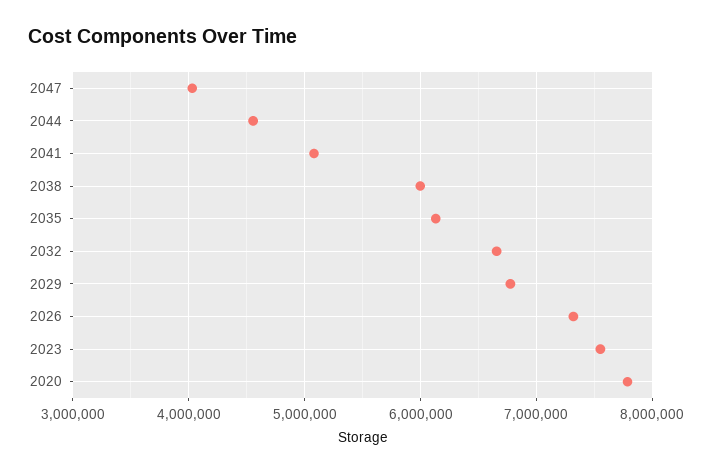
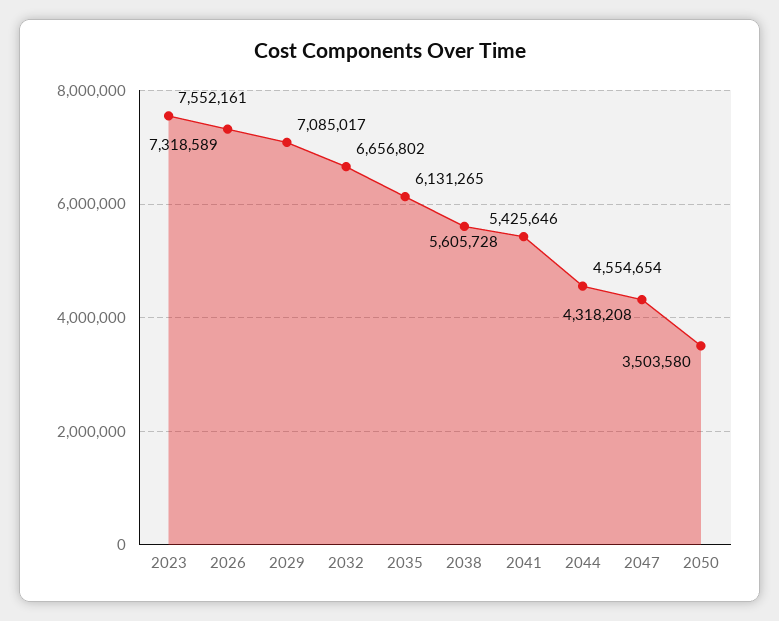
2047: 4000000 -> 4318208
2041: 5100000 -> 5425646
2038: 6000000 -> 5605728
2029: 6800000 -> 7085017
2020: 7800000 -> none
2050: none -> 3503580

